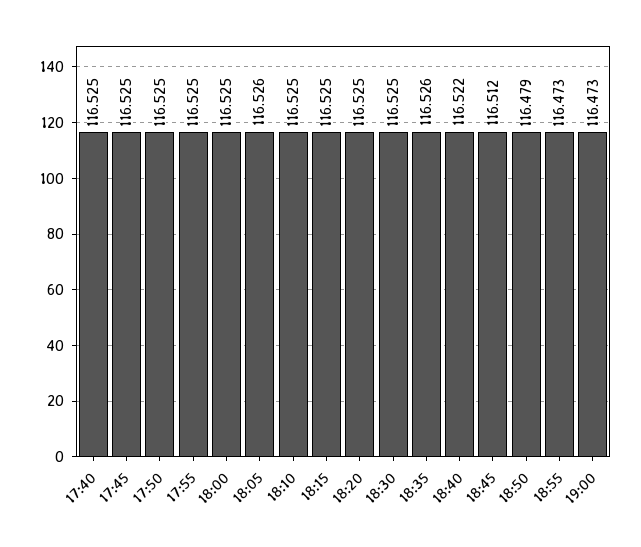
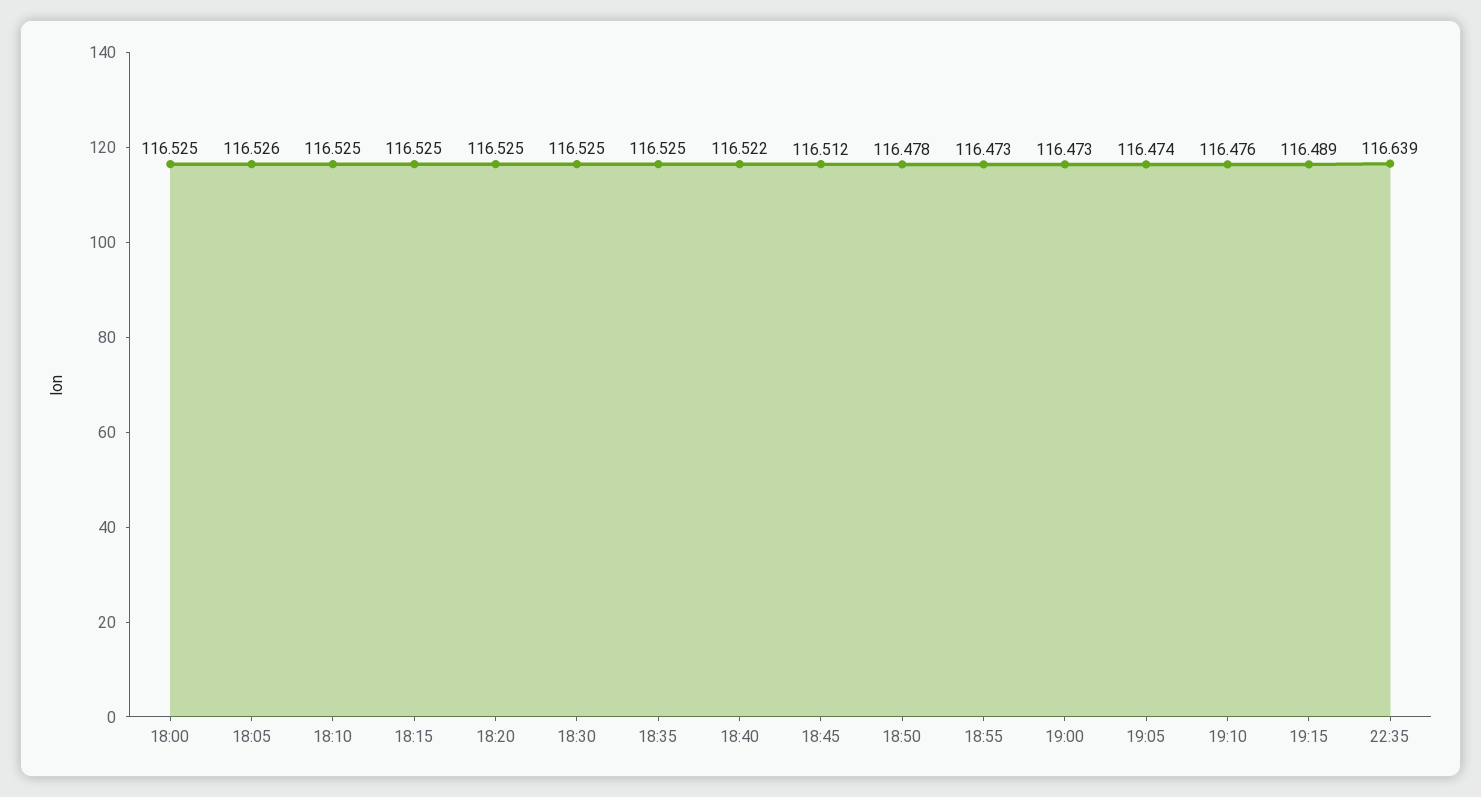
17:40: 116.525 -> none
17:45: 116.525 -> none
17:50: 116.525 -> none
17:55: 116.525 -> none
18:35: 116.526 -> 116.525
18:50: 116.479 -> 116.478
19:05: none -> 116.474
19:10: none -> 116.476
19:15: none -> 116.489
22:35: none -> 116.639

